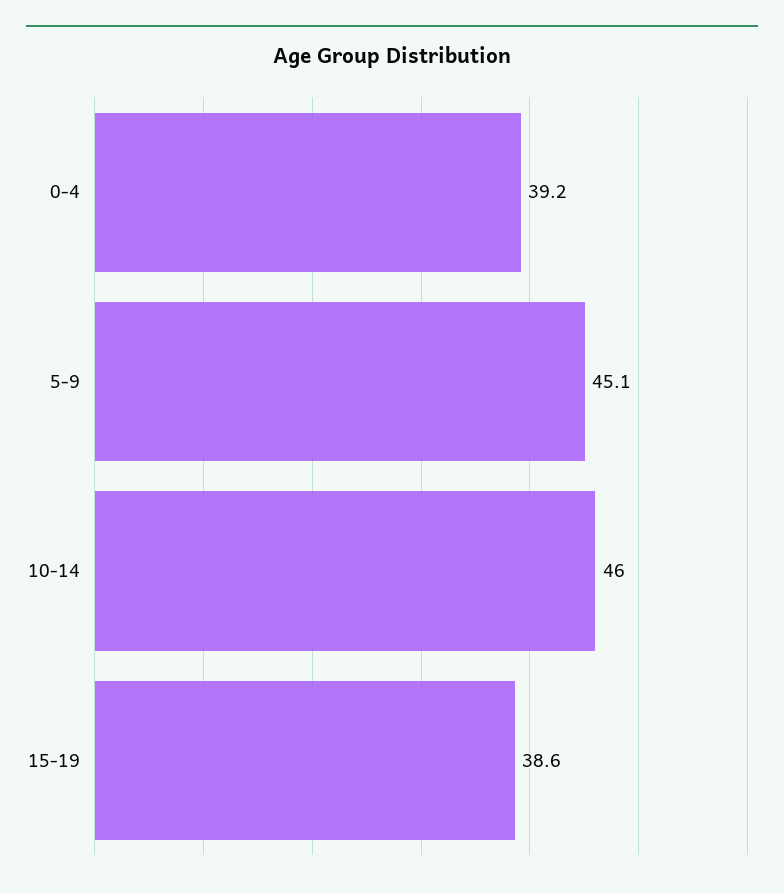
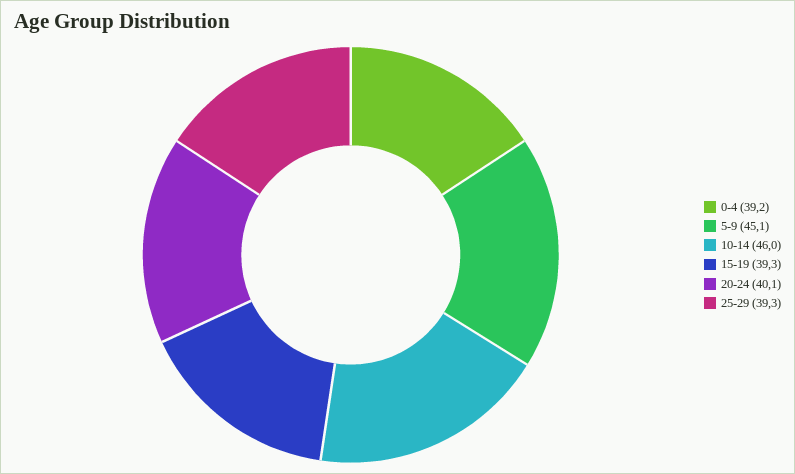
15-19: 38.6 -> 39.3
20-24: none -> 40.1
25-29: none -> 39.3

